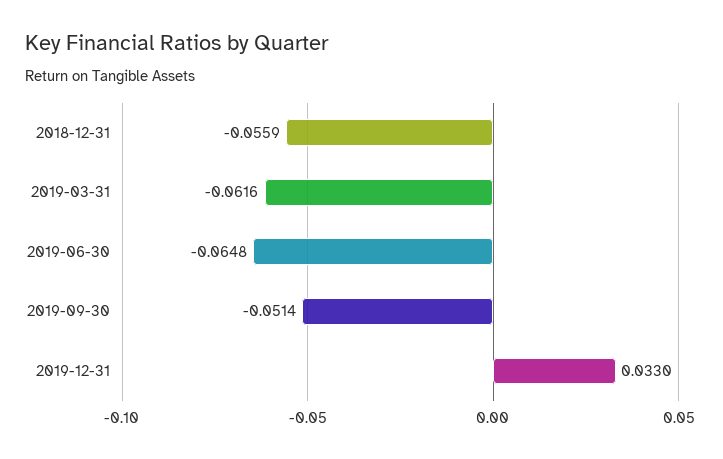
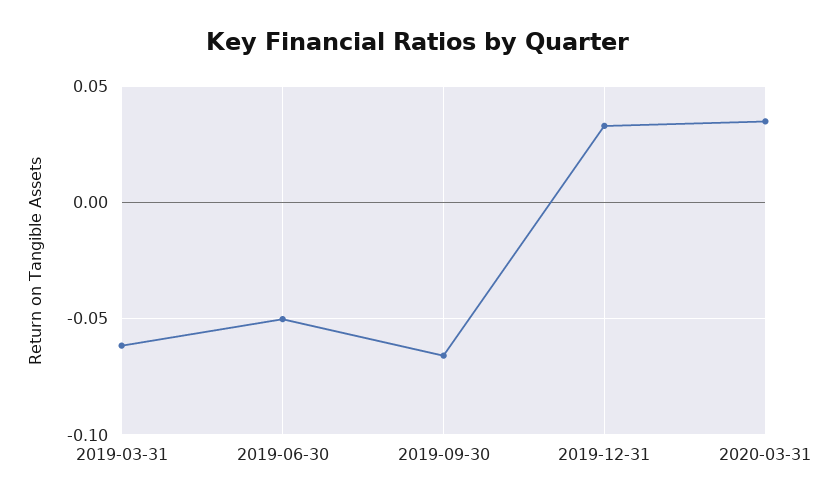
2018-12-31: -0.0559 -> none
2019-06-30: -0.0648 -> -0.05
2019-09-30: -0.0514 -> -0.065
2020-03-31: none -> 0.035

